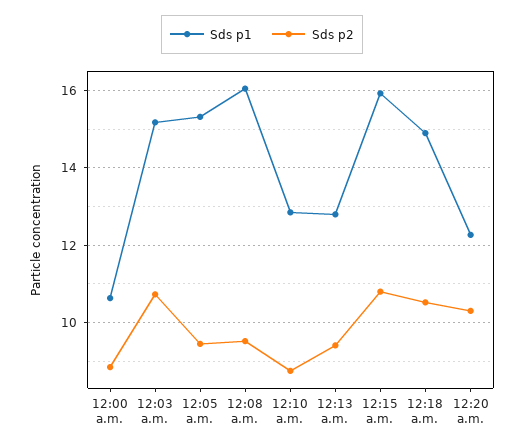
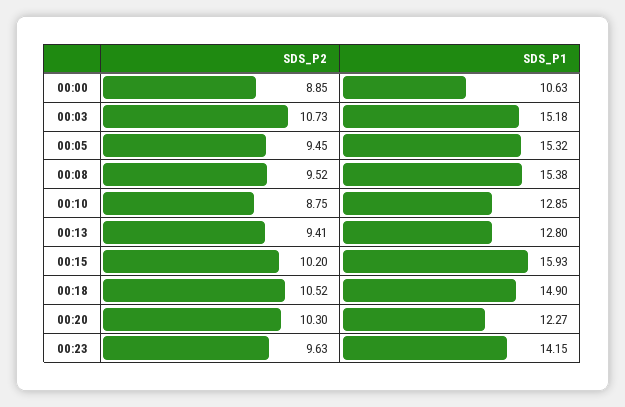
Sds p1, 12:08 a.m.: 16 -> 15.38
Sds p2, 12:15 a.m.: 10.8 -> 10.2
Sds p2, 00:23: none -> 9.63
Sds p1, 00:23: none -> 14.15

